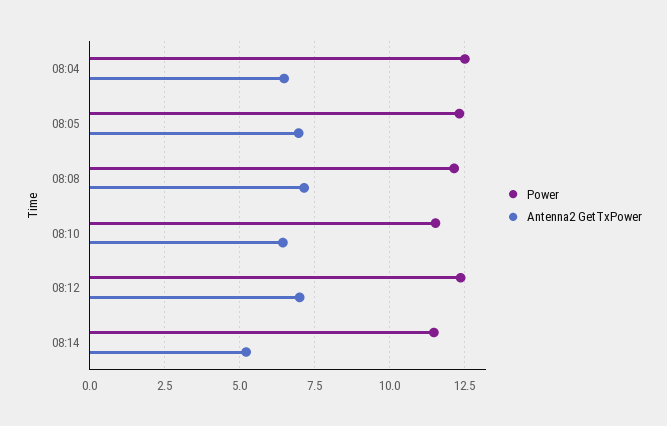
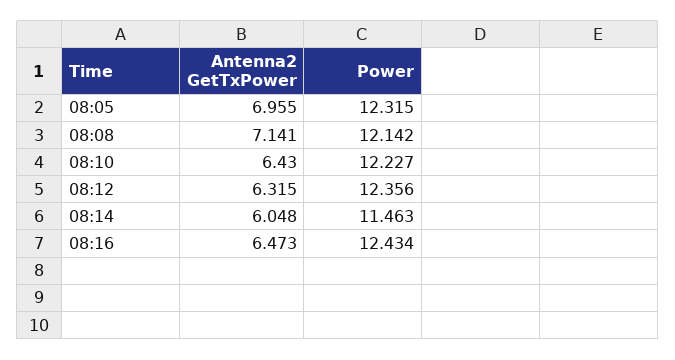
Power, 08:04: 12.5 -> none
Antenna2 GetTxPower, 08:04: 6.5 -> none
Power, 08:10: 11.5 -> 12.227
Antenna2 GetTxPower, 08:12: 7 -> 6.315
Antenna2 GetTxPower, 08:14: 5.25 -> 6.048
Antenna2 GetTxPower, 08:16: none -> 6.473
Power, 08:16: none -> 12.434

